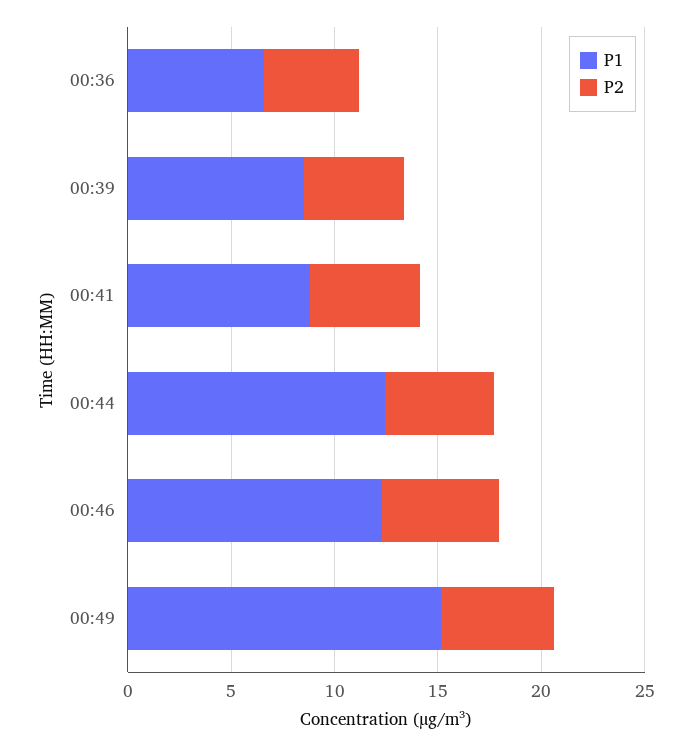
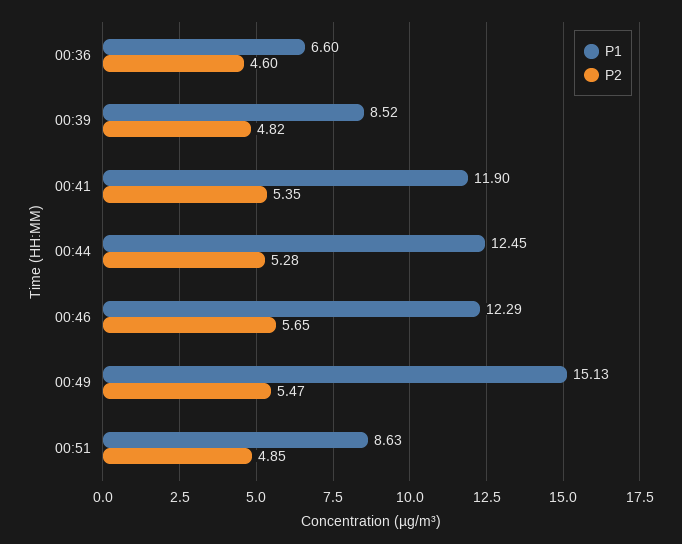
P1, 00:41: 9 -> 11.9
P1, 00:51: none -> 8.63
P2, 00:51: none -> 4.85

